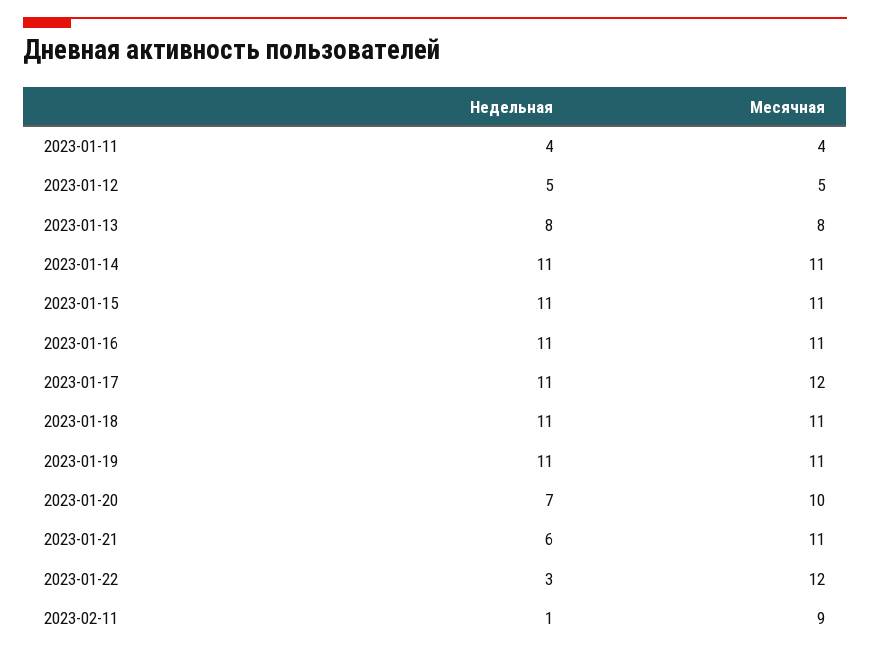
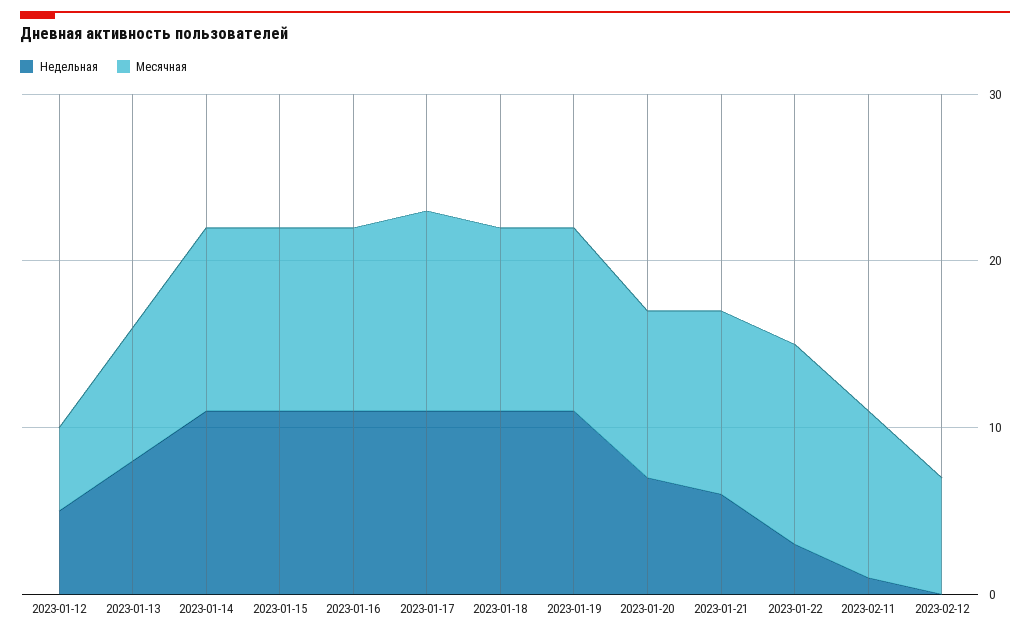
Недельная, 2023-01-11: 4 -> none
Месячная, 2023-01-11: 4 -> none
Месячная, 2023-02-11: 9 -> 10
Недельная, 2023-02-12: none -> 0
Месячная, 2023-02-12: none -> 7

